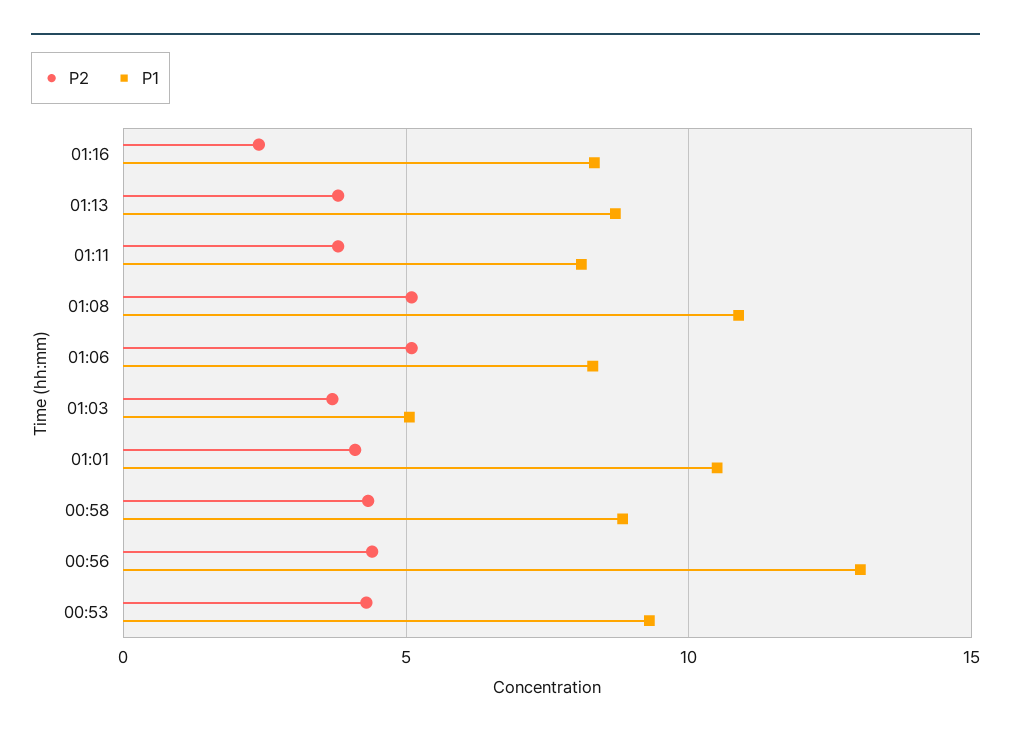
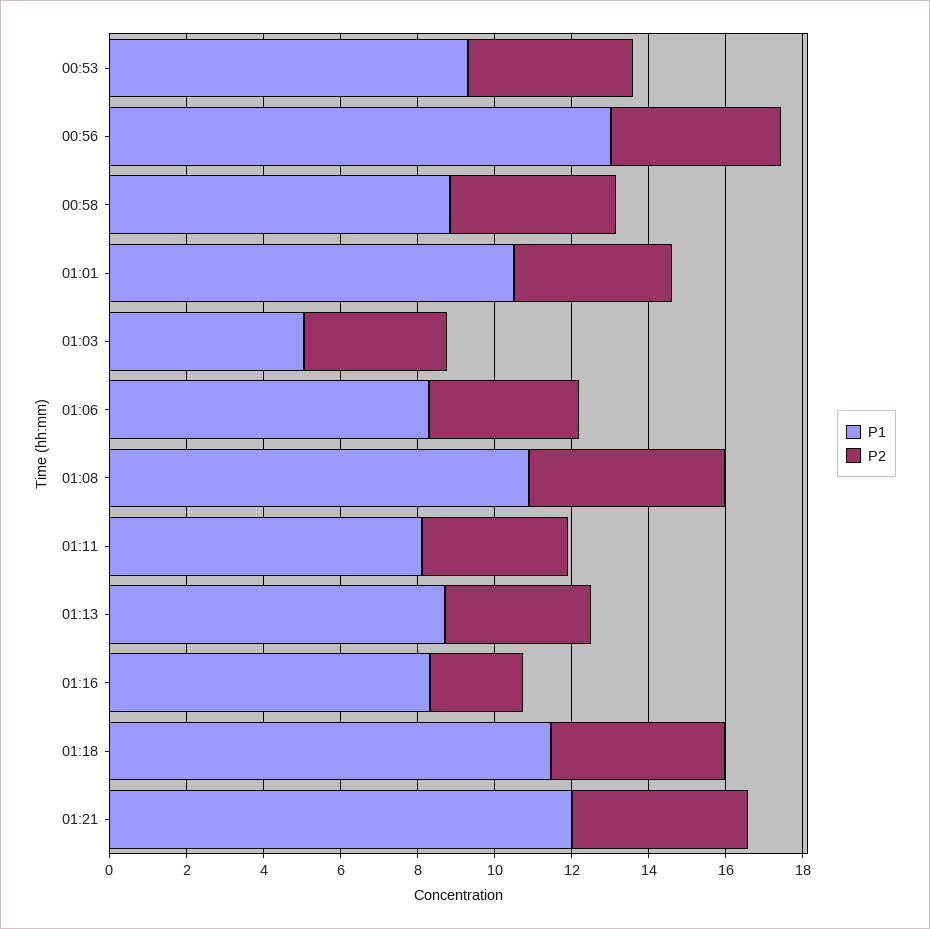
P2, 01:06: 5 -> 4
P1, 01:18: none -> 11.5
P2, 01:18: none -> 4.5
P1, 01:21: none -> 12
P2, 01:21: none -> 4.5

